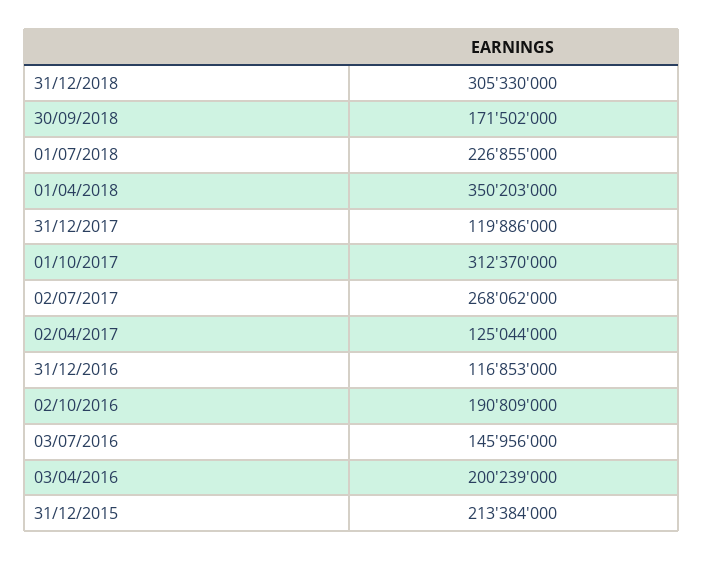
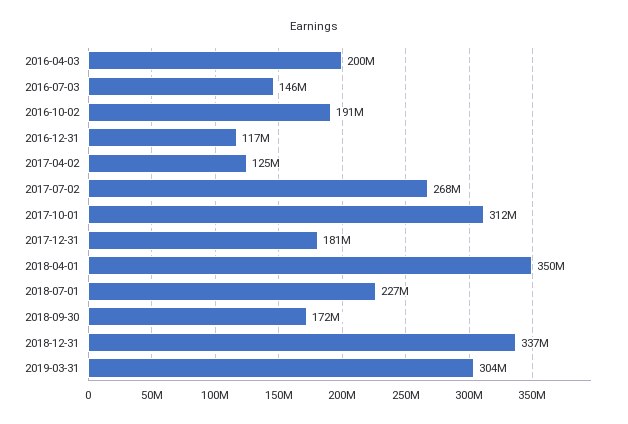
31/12/2018: 305330000 -> 337000000
31/12/2017: 119886000 -> 181000000
31/12/2015: 213384000 -> none
2019-03-31: none -> 304000000

